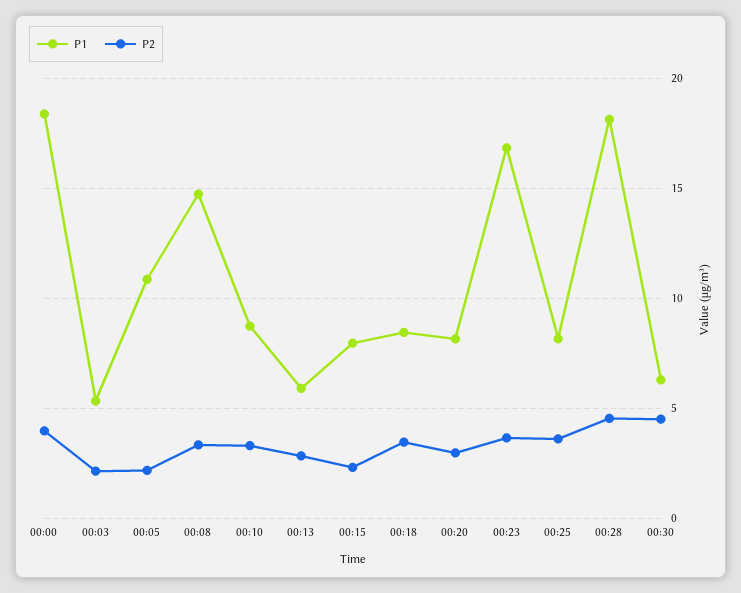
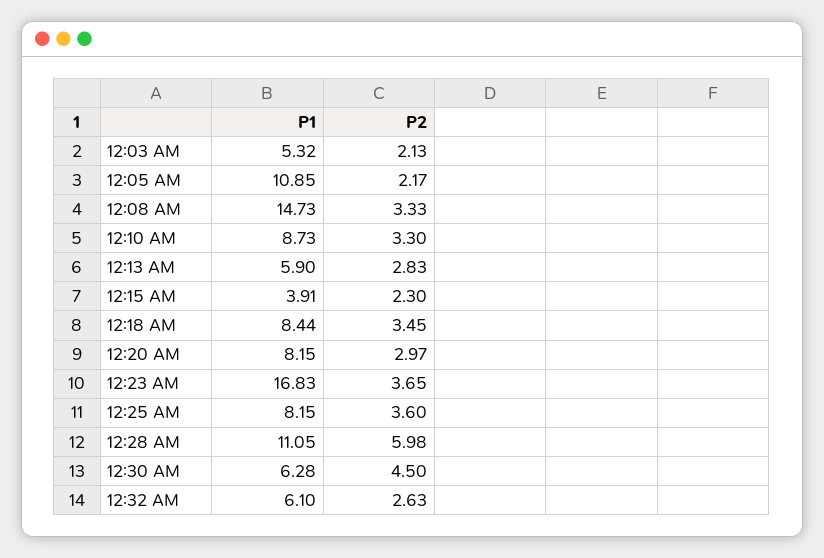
P1, 00:00: 18.5 -> none
P2, 00:00: 4 -> none
P1, 00:15: 8 -> 3.91
P1, 00:28: 18 -> 11.05
P2, 00:28: 4.5 -> 5.98
P1, 12:32 AM: none -> 6.1
P2, 12:32 AM: none -> 2.63

